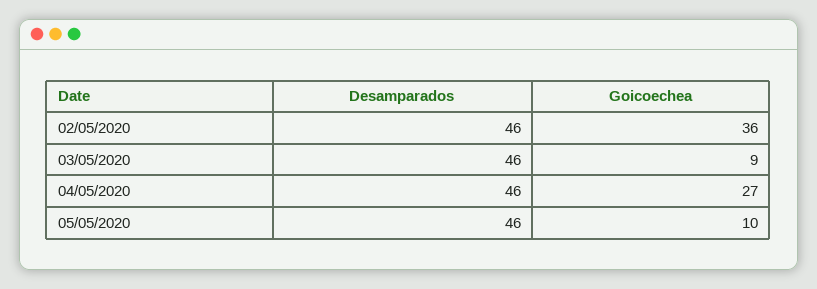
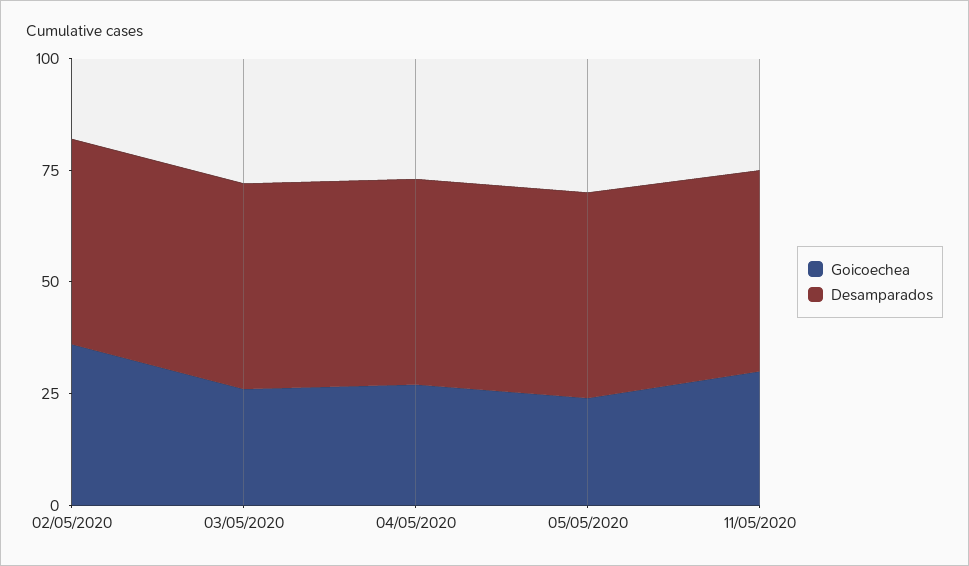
Goicoechea, 03/05/2020: 9 -> 25
Goicoechea, 05/05/2020: 10 -> 25
Goicoechea, 11/05/2020: none -> 30
Desamparados, 11/05/2020: none -> 45

